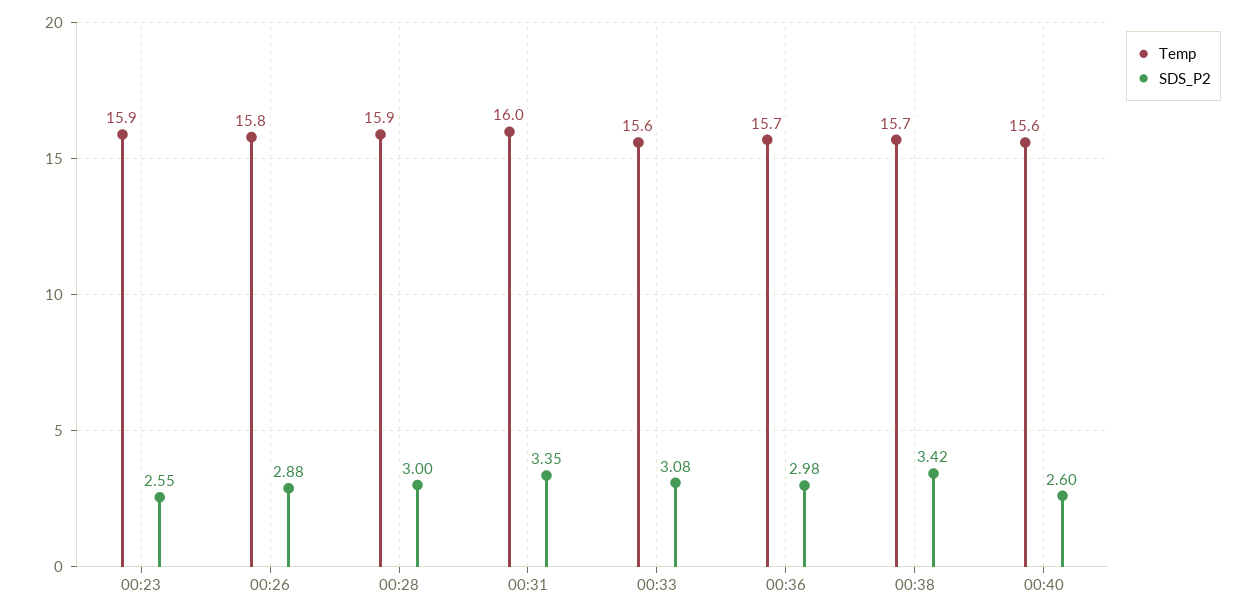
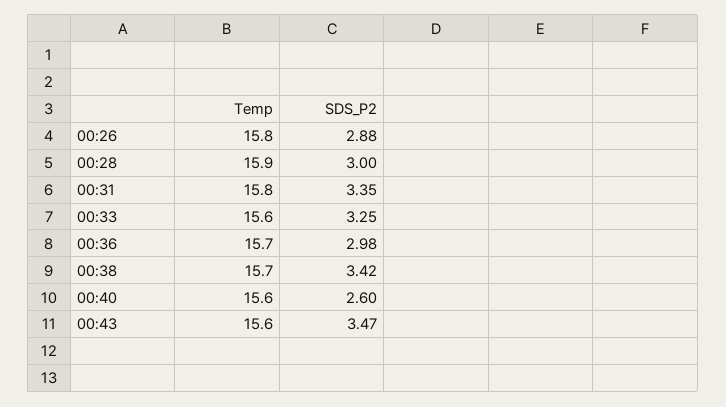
Temp, 00:23: 15.9 -> none
SDS_P2, 00:23: 2.55 -> none
Temp, 00:31: 16 -> 15.8
SDS_P2, 00:33: 3.08 -> 3.25
Temp, 00:43: none -> 15.6
SDS_P2, 00:43: none -> 3.47

